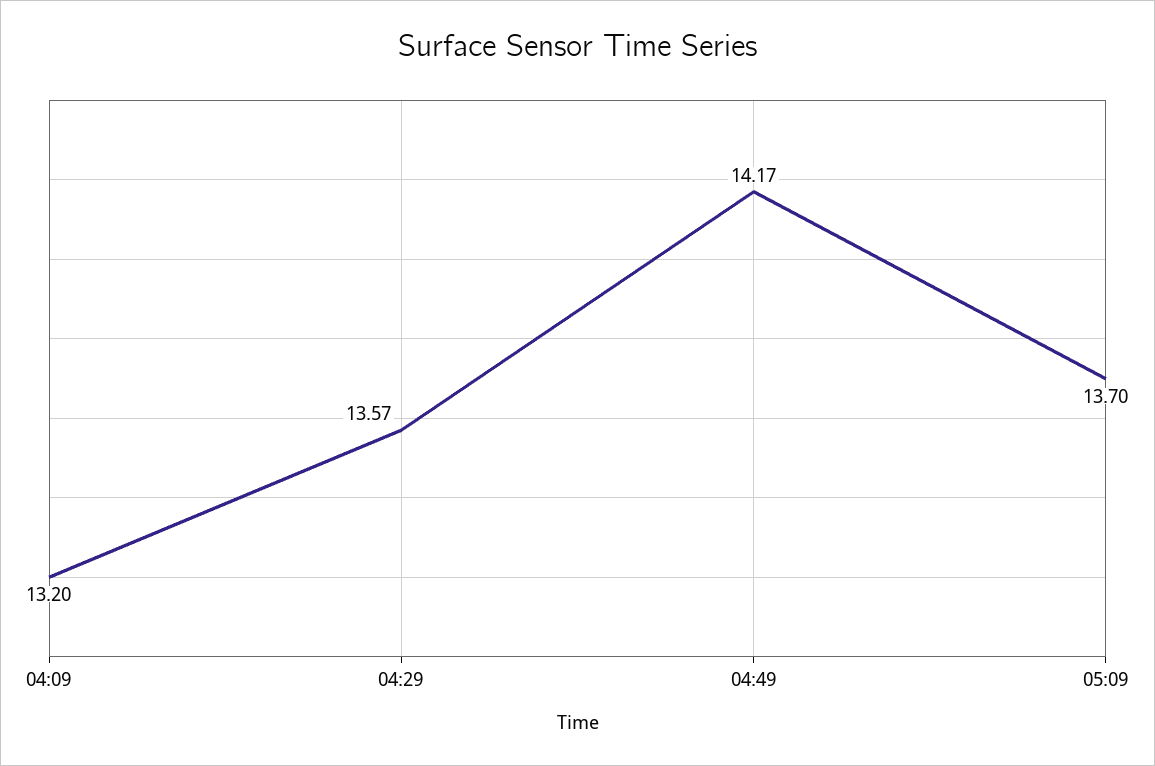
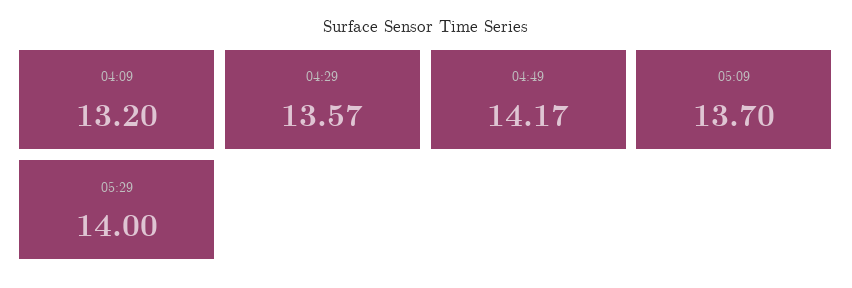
05:29: none -> 14

